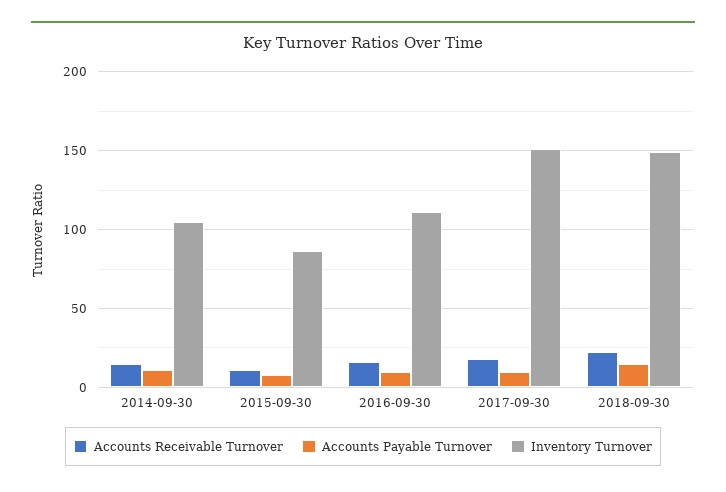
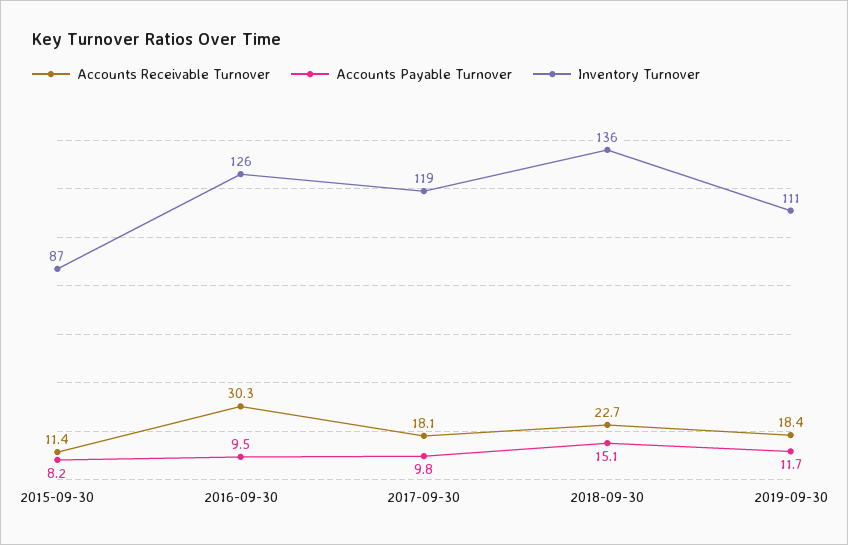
Accounts Receivable Turnover, 2014-09-30: 15 -> none
Accounts Payable Turnover, 2014-09-30: 10 -> none
Inventory Turnover, 2014-09-30: 105 -> none
Accounts Receivable Turnover, 2016-09-30: 15 -> 30.3
Inventory Turnover, 2016-09-30: 110 -> 126
Inventory Turnover, 2017-09-30: 150 -> 119
Inventory Turnover, 2018-09-30: 150 -> 136
Accounts Receivable Turnover, 2019-09-30: none -> 18.4
Accounts Payable Turnover, 2019-09-30: none -> 11.7
Inventory Turnover, 2019-09-30: none -> 111

